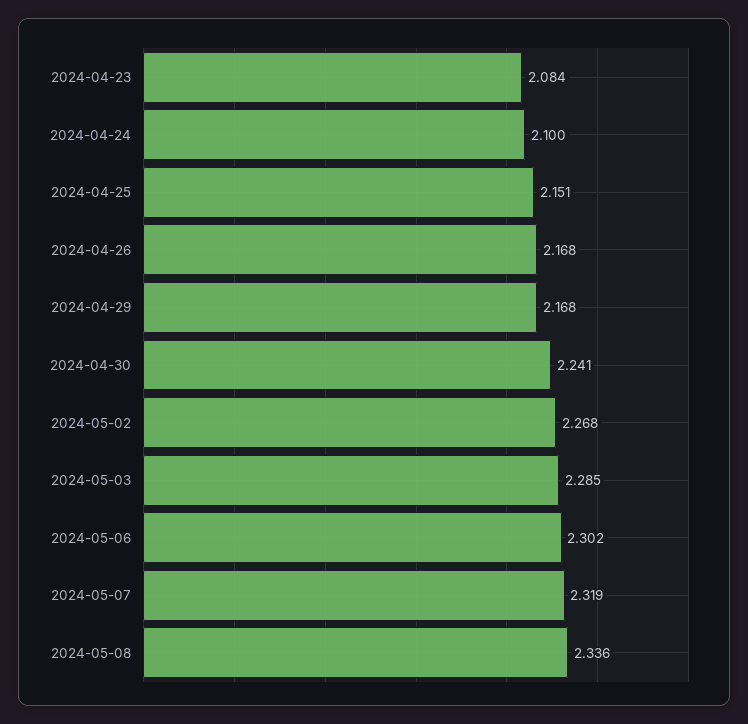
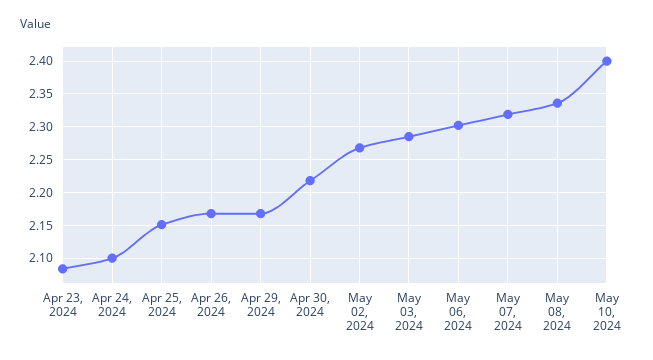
2024-04-30: 2.241 -> 2.22
May 10, 2024: none -> 2.4

